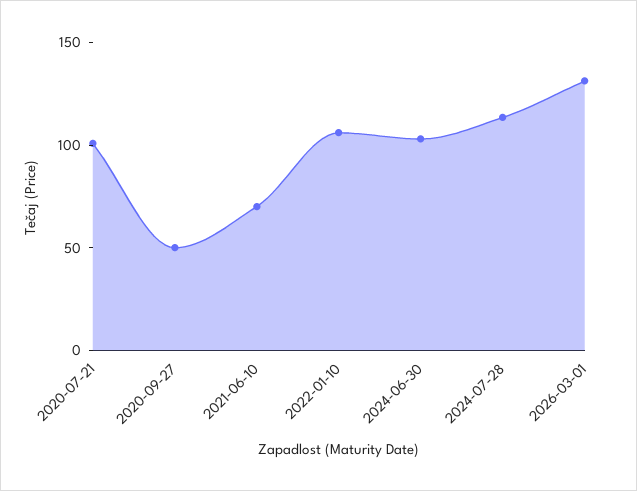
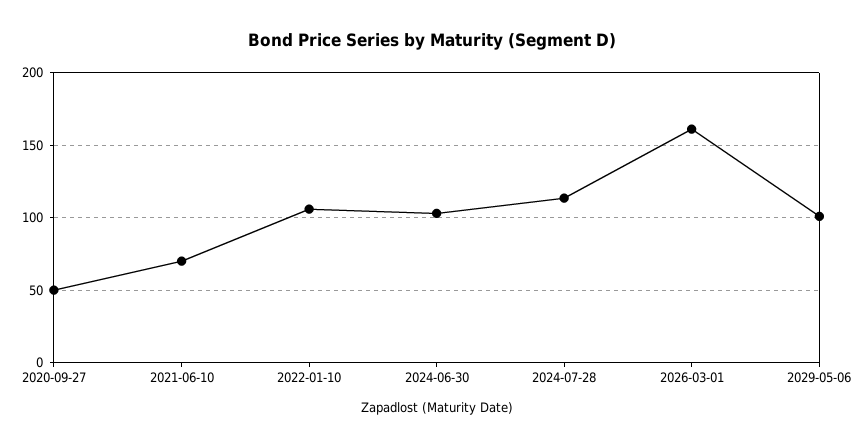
2020-07-21: 100 -> none
2026-03-01: 130 -> 160
2029-05-06: none -> 100

